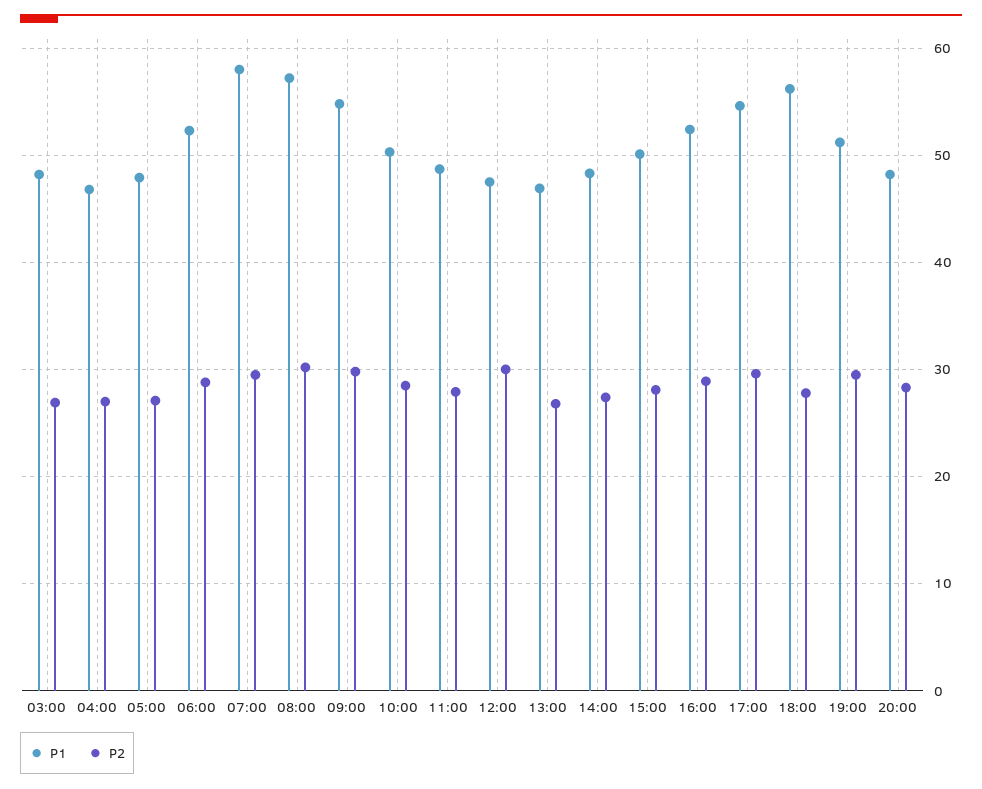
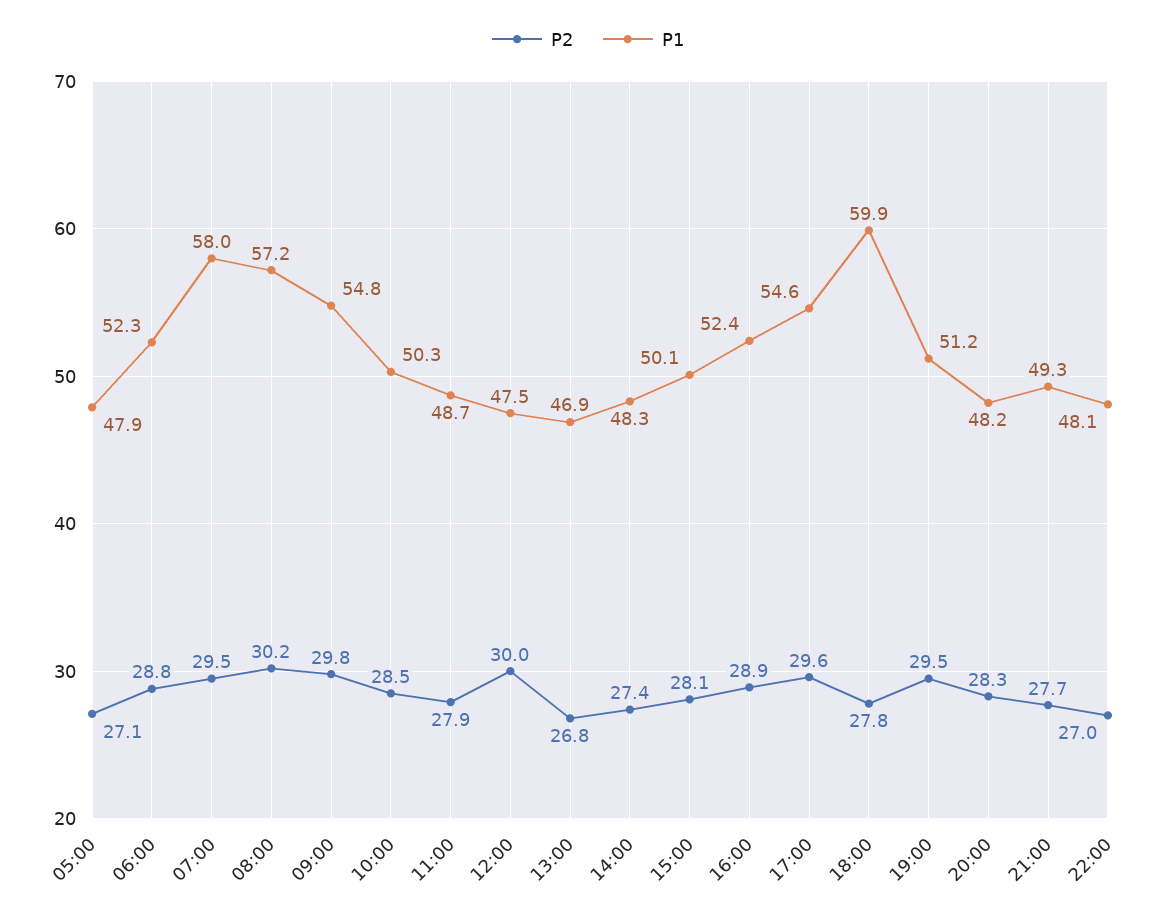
P1, 03:00: 48 -> none
P2, 03:00: 27 -> none
P1, 04:00: 47 -> none
P2, 04:00: 27 -> none
P1, 18:00: 56 -> 59.9
P2, 21:00: none -> 27.7
P1, 21:00: none -> 49.3
P2, 22:00: none -> 27
P1, 22:00: none -> 48.1

